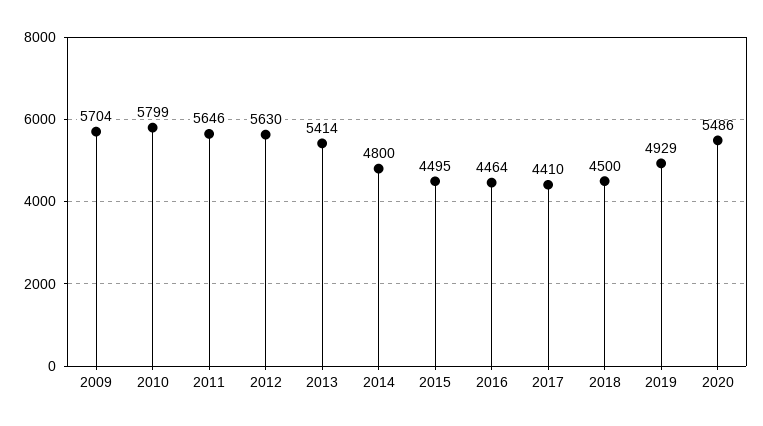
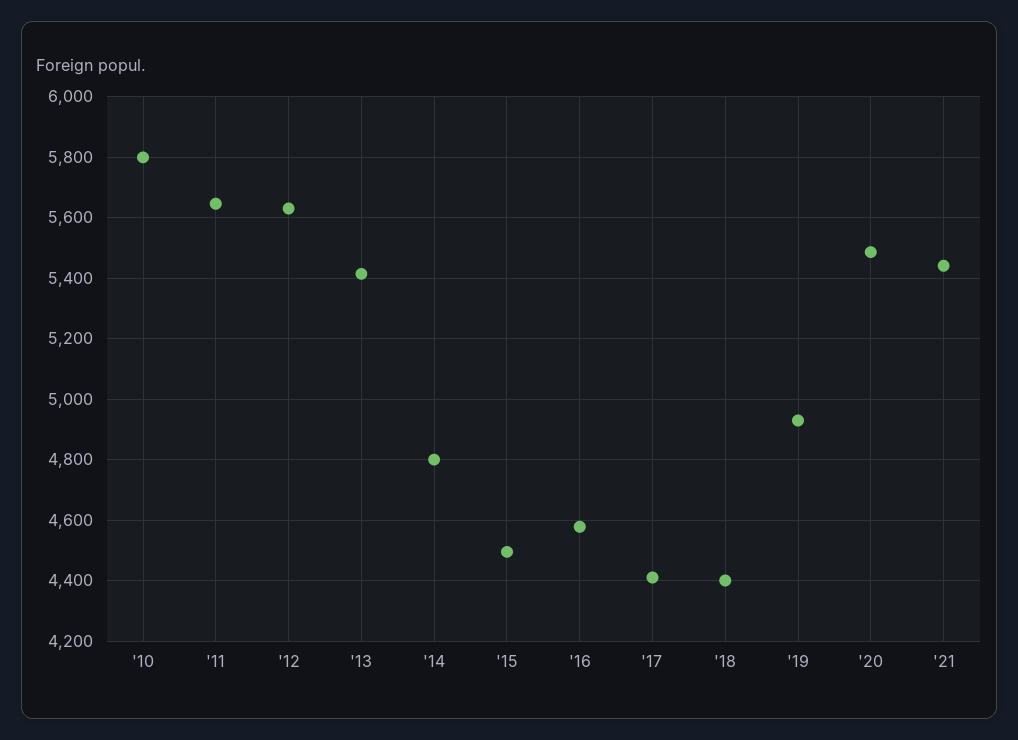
2009: 5704 -> none
2016: 4464 -> 4580
2018: 4500 -> 4400
'21: none -> 5440

